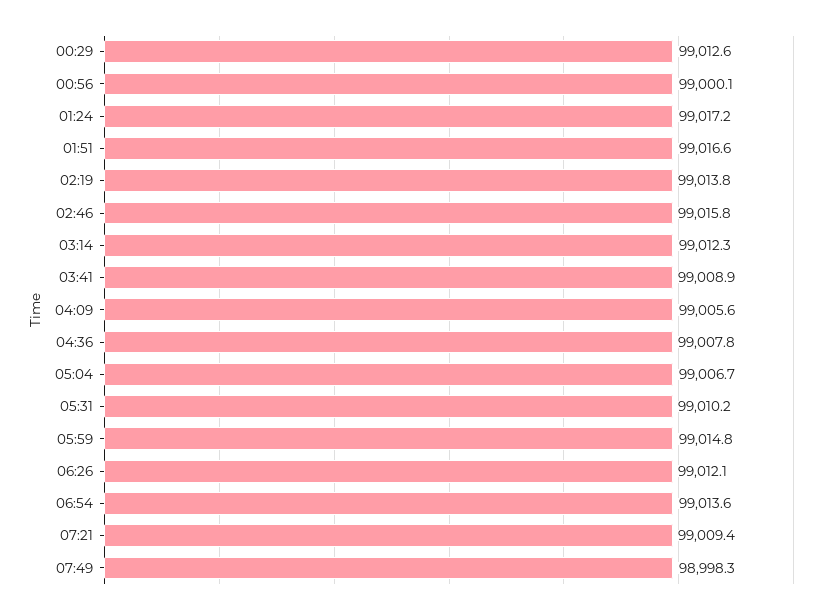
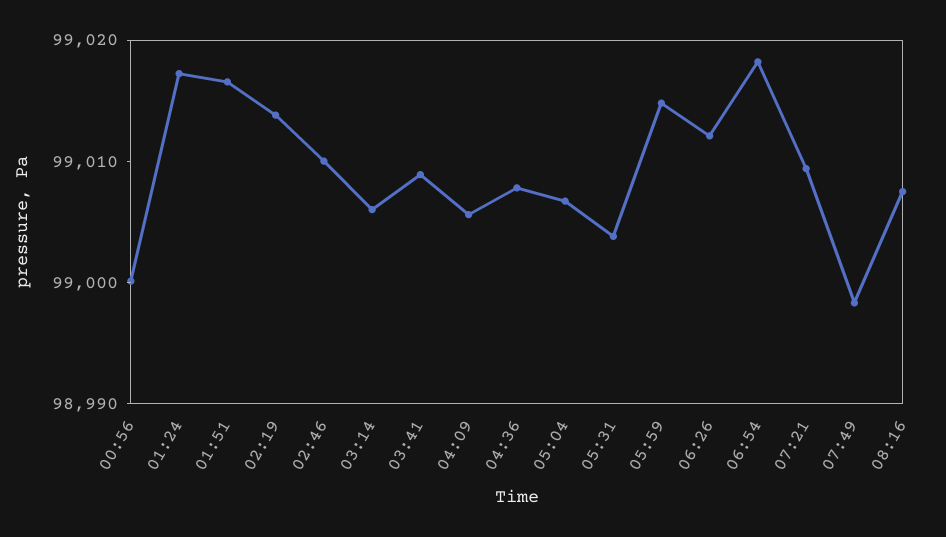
00:29: 99012.6 -> none
02:46: 99015.8 -> 99010
03:14: 99012.3 -> 99006
05:31: 99010.2 -> 99004
06:54: 99013.6 -> 99018
08:16: none -> 99008

